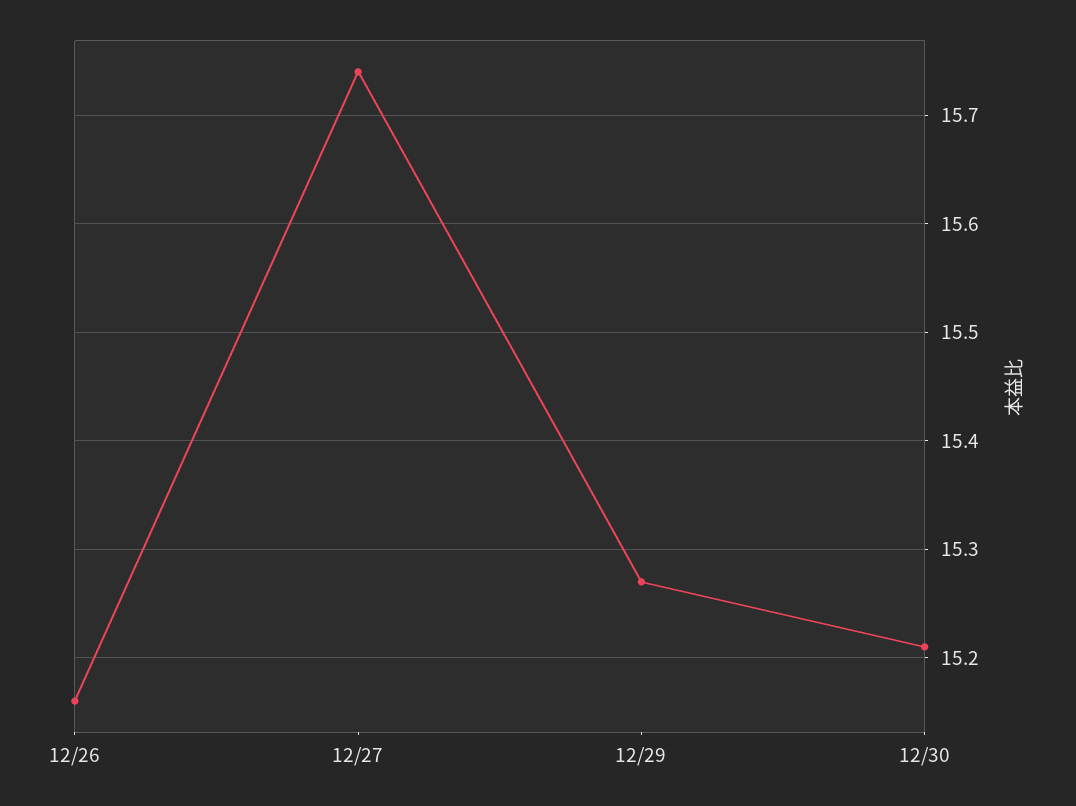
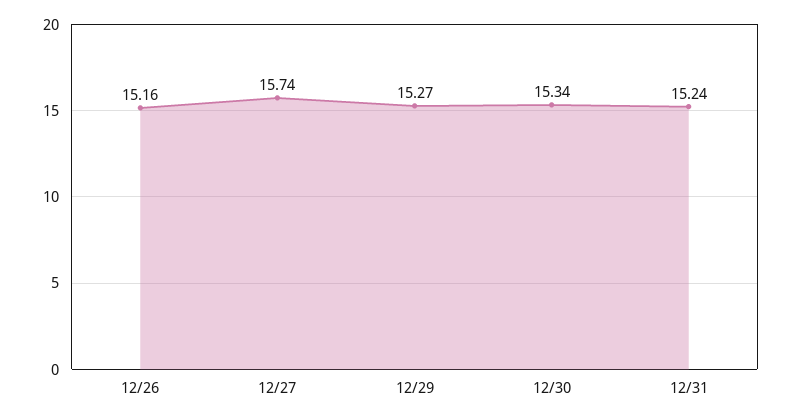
12/30: 15.21 -> 15.34
12/31: none -> 15.24

